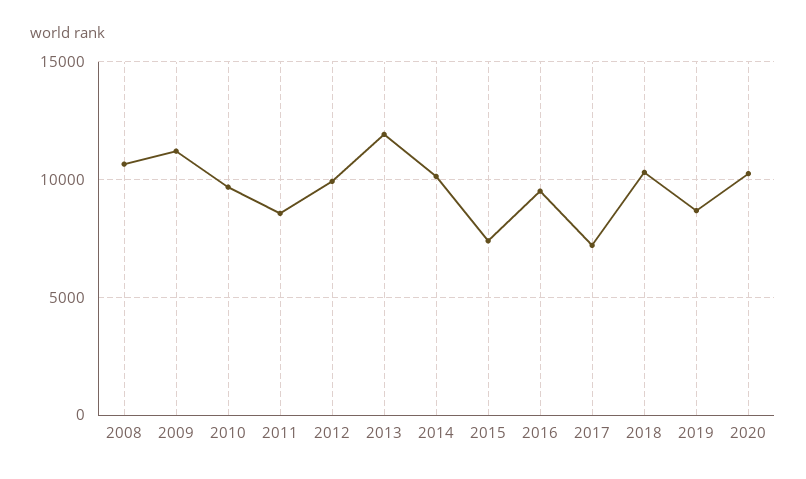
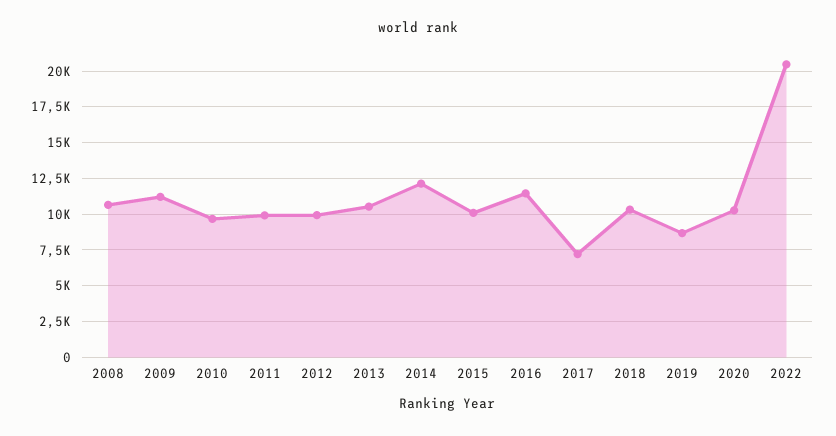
2011: 8500 -> 10000
2013: 12000 -> 10500
2014: 10000 -> 12000
2015: 7500 -> 10000
2016: 9500 -> 11500
2022: none -> 20500

